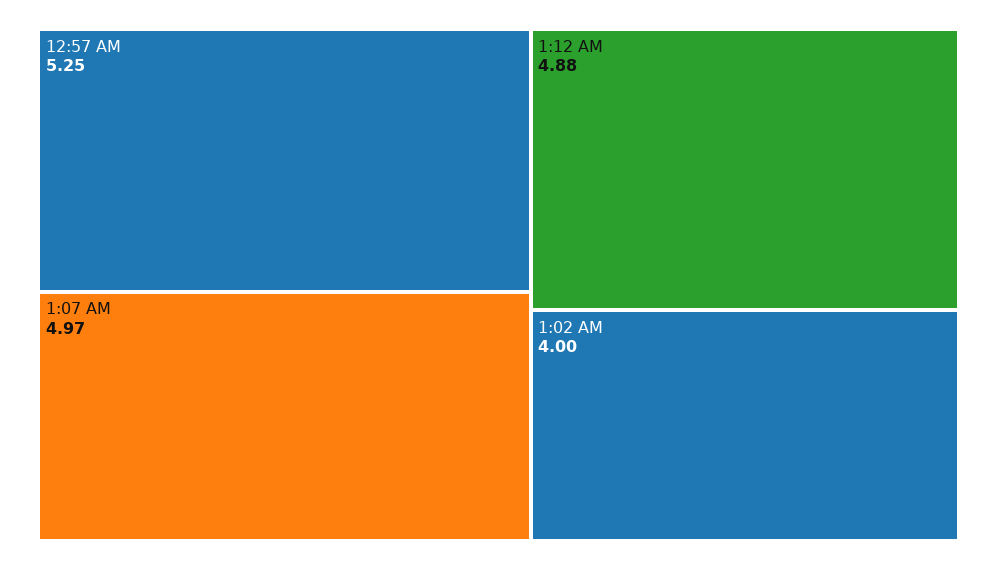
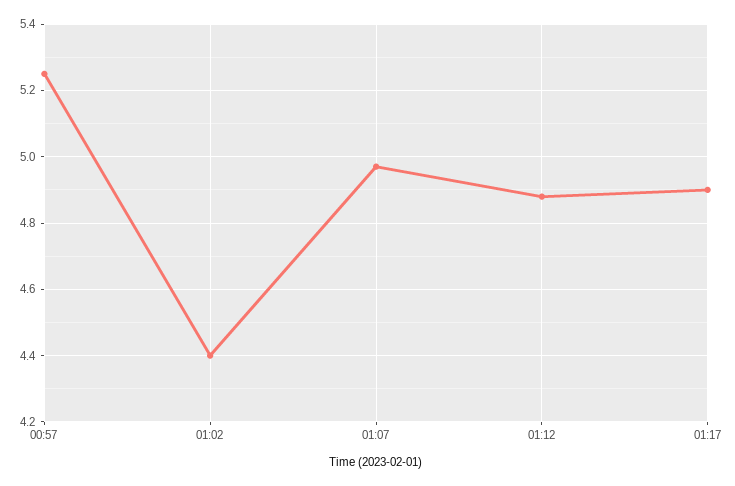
1:02 AM: 4 -> 4.4
01:17: none -> 4.9

